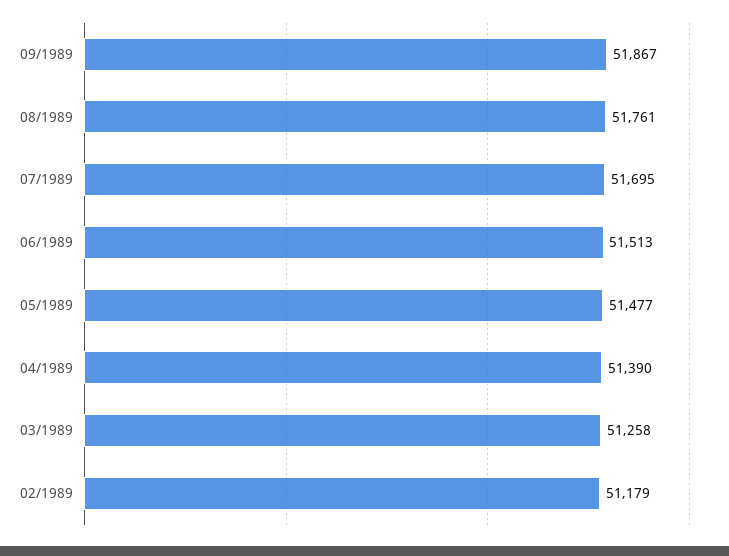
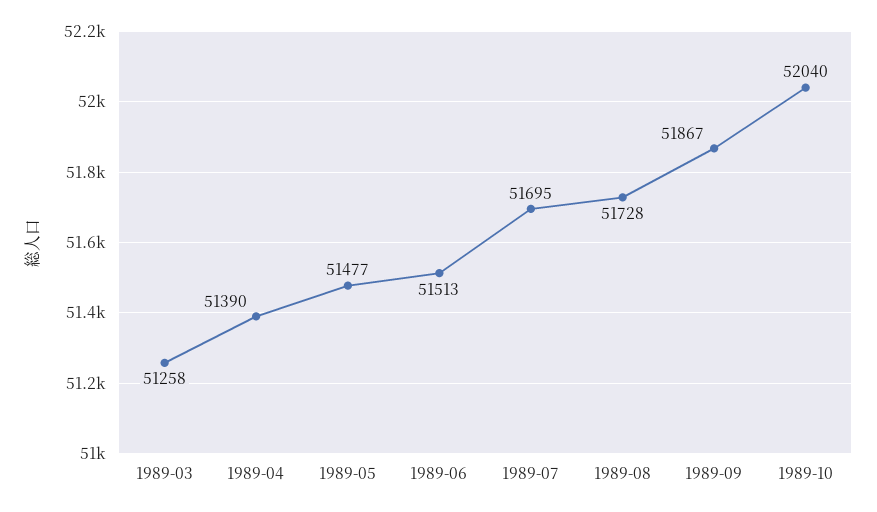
08/1989: 51761 -> 51728
02/1989: 51179 -> none
1989-10: none -> 52040

